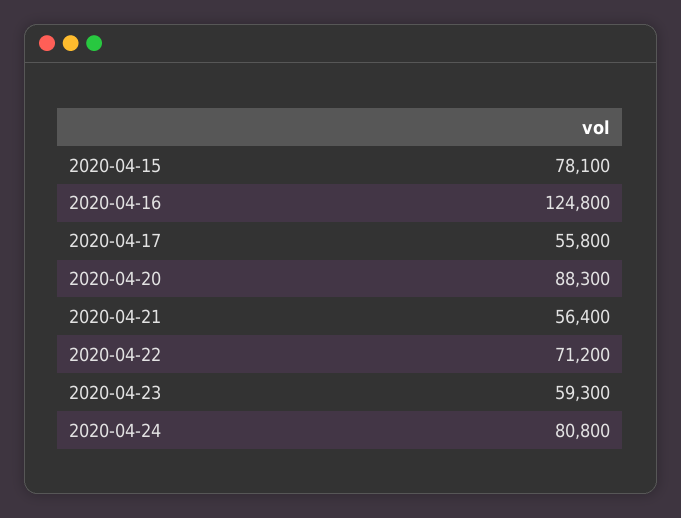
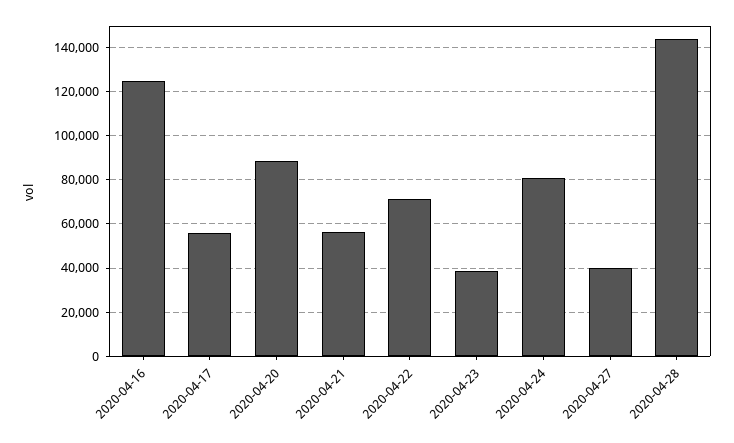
2020-04-15: 78100 -> none
2020-04-23: 59300 -> 40000
2020-04-27: none -> 40000
2020-04-28: none -> 145000

